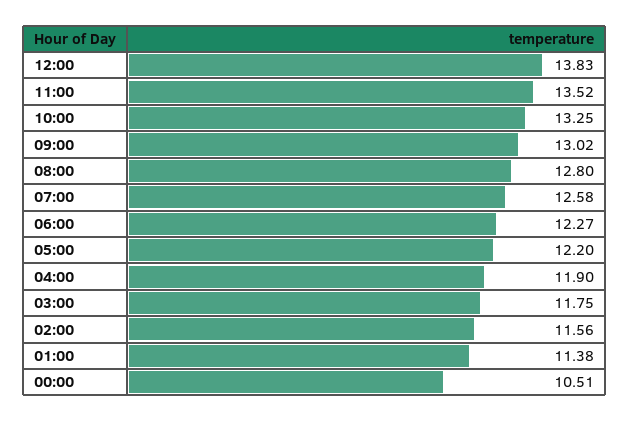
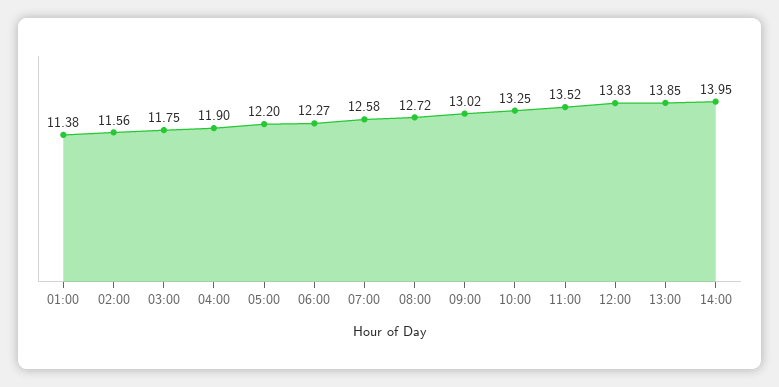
08:00: 12.8 -> 12.72
00:00: 10.51 -> none
13:00: none -> 13.85
14:00: none -> 13.95

